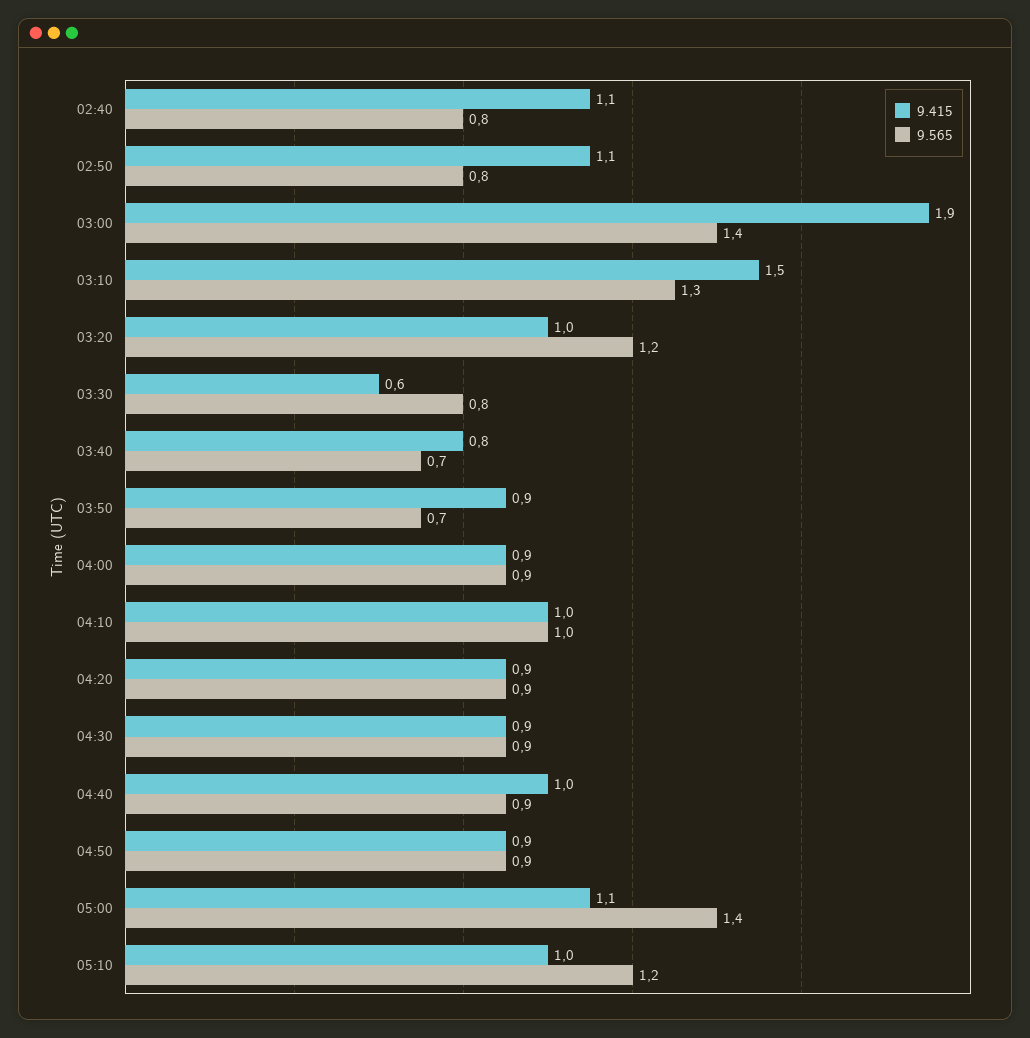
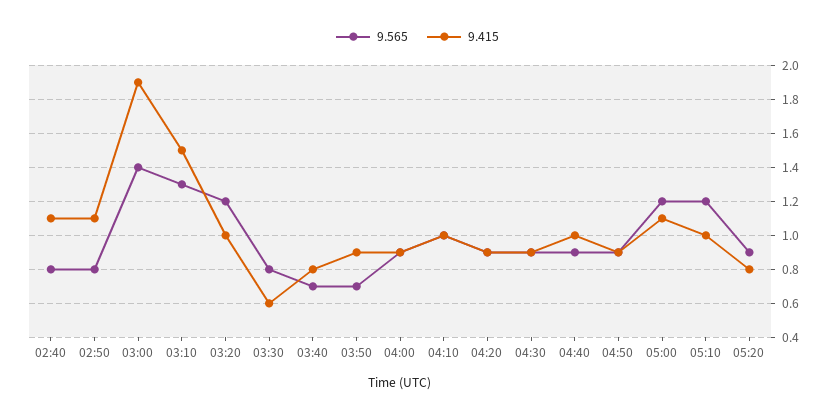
9.565, 05:00: 1.4 -> 1.2
9.565, 05:20: none -> 0.9
9.415, 05:20: none -> 0.8

